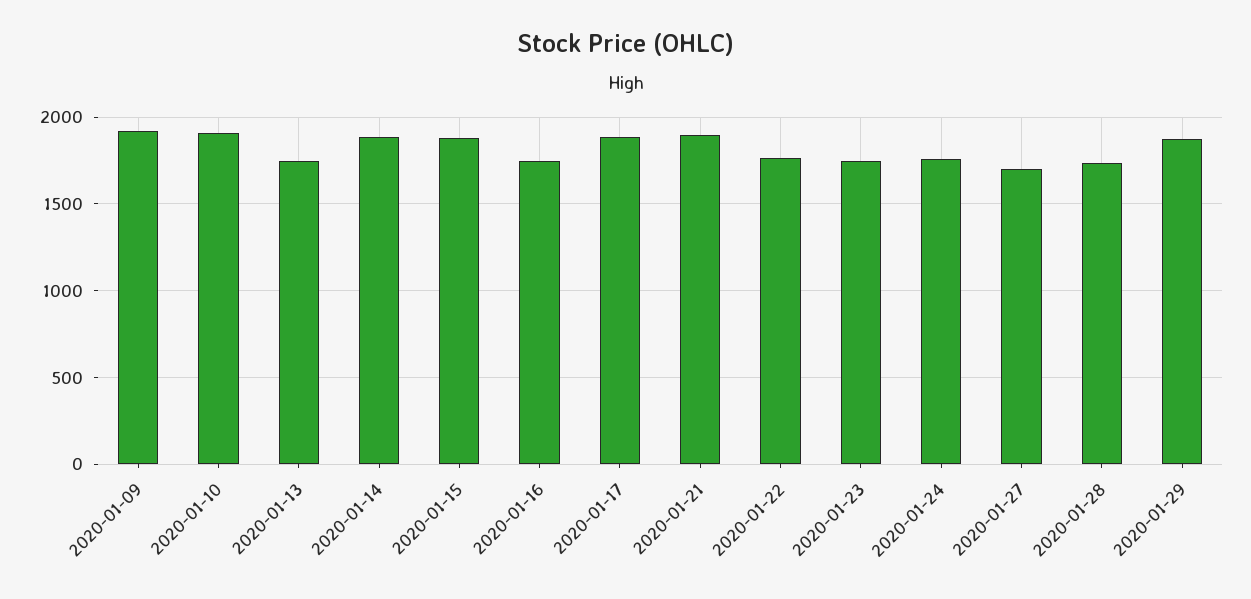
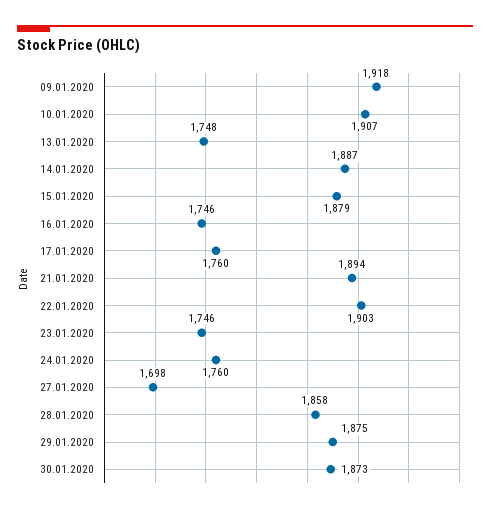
2020-01-17: 1900 -> 1760
2020-01-22: 1750 -> 1903
2020-01-28: 1750 -> 1858
30.01.2020: none -> 1873

